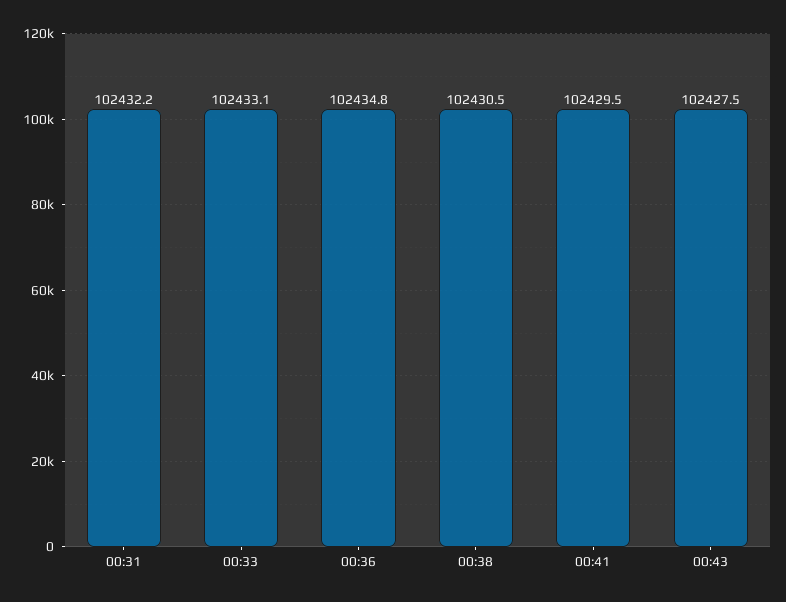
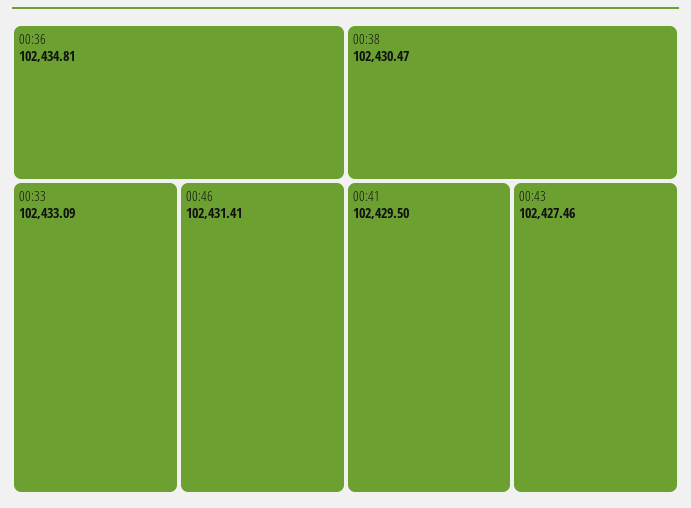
00:31: 102432.2 -> none
00:46: none -> 102431.41

